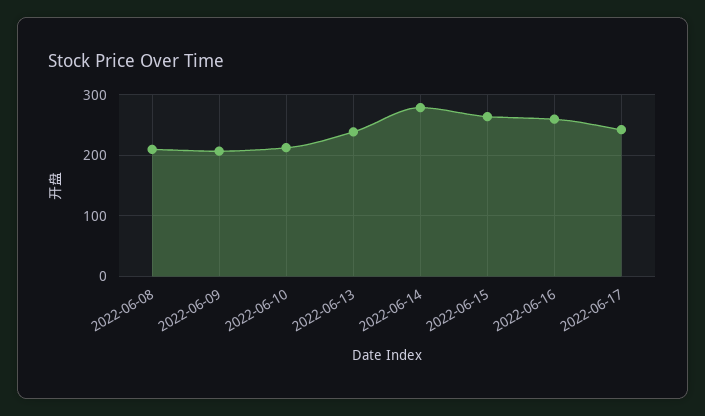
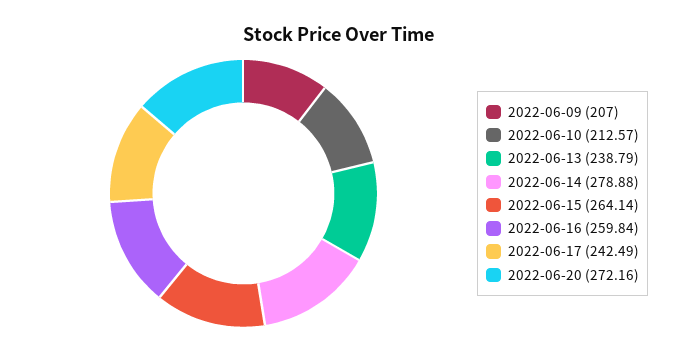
2022-06-08: 210 -> none
2022-06-20: none -> 272.16

